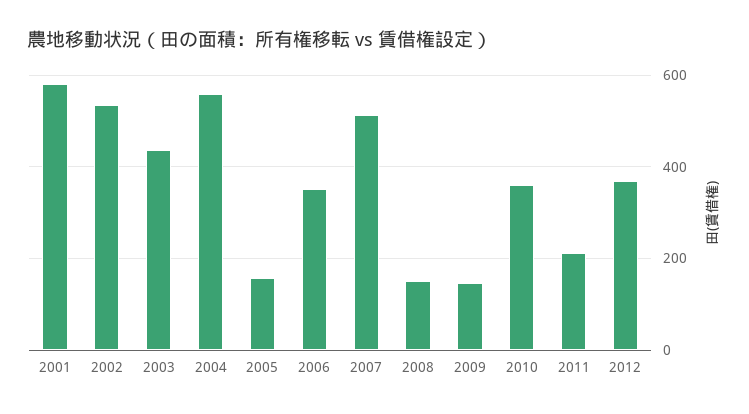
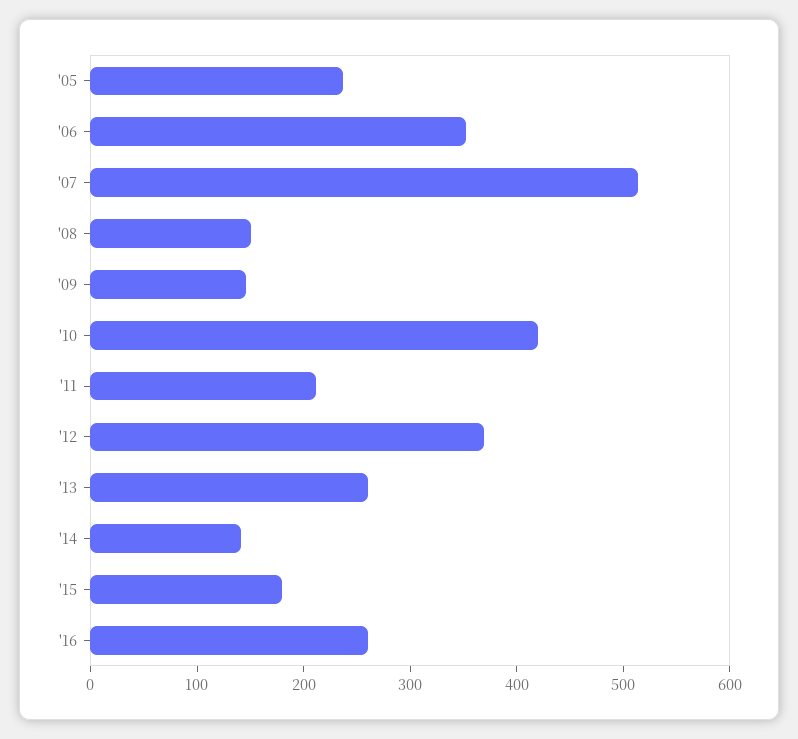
2001: 580 -> none
2002: 540 -> none
2003: 440 -> none
2004: 560 -> none
2005: 160 -> 240
2010: 360 -> 420
'13: none -> 260
'14: none -> 140
'15: none -> 180
'16: none -> 260

